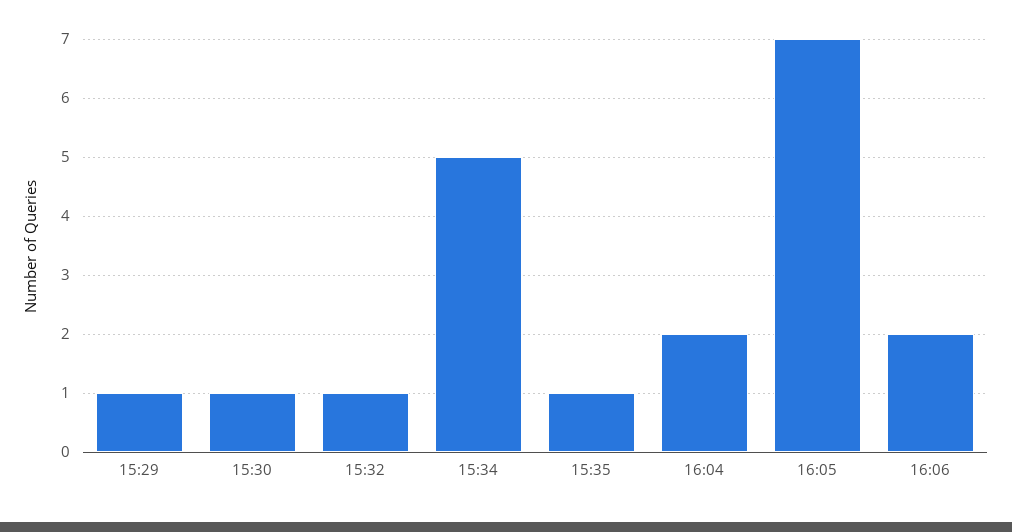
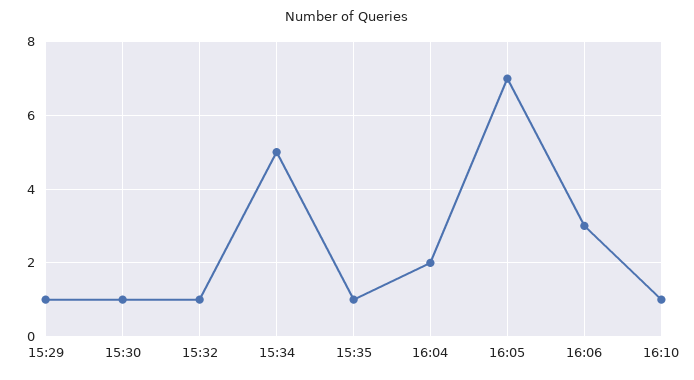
16:06: 2 -> 3
16:10: none -> 1

